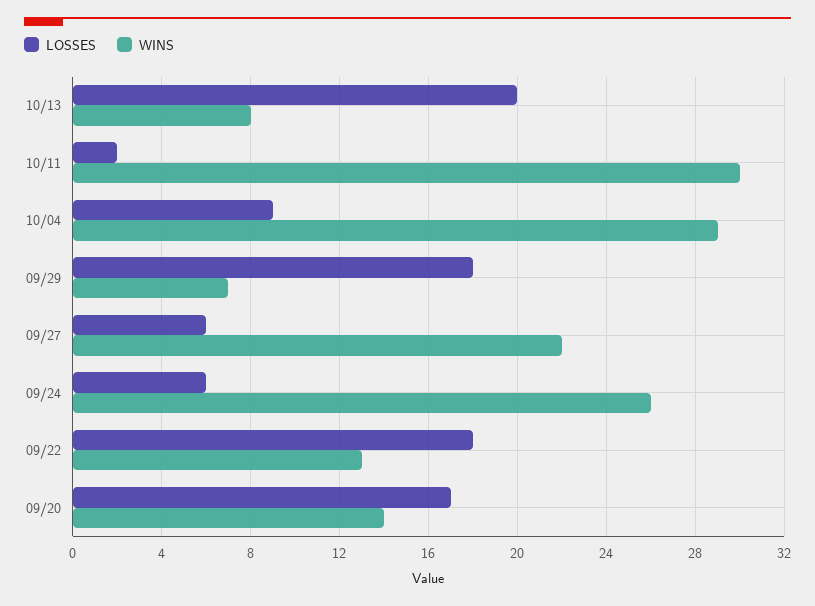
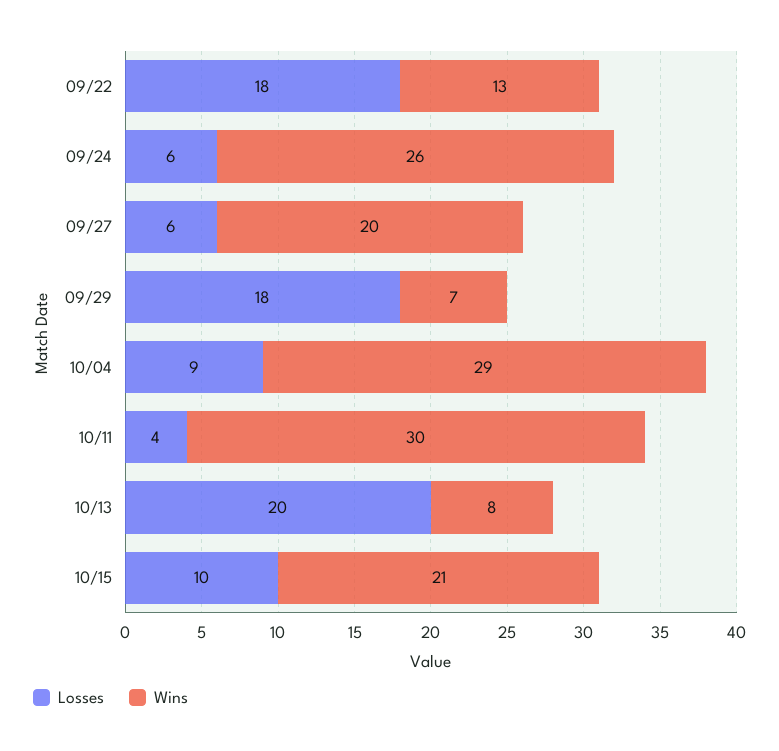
LOSSES, 10/11: 2 -> 4
WINS, 09/27: 22 -> 20
LOSSES, 09/20: 17 -> none
WINS, 09/20: 14 -> none
LOSSES, 10/15: none -> 10
WINS, 10/15: none -> 21

